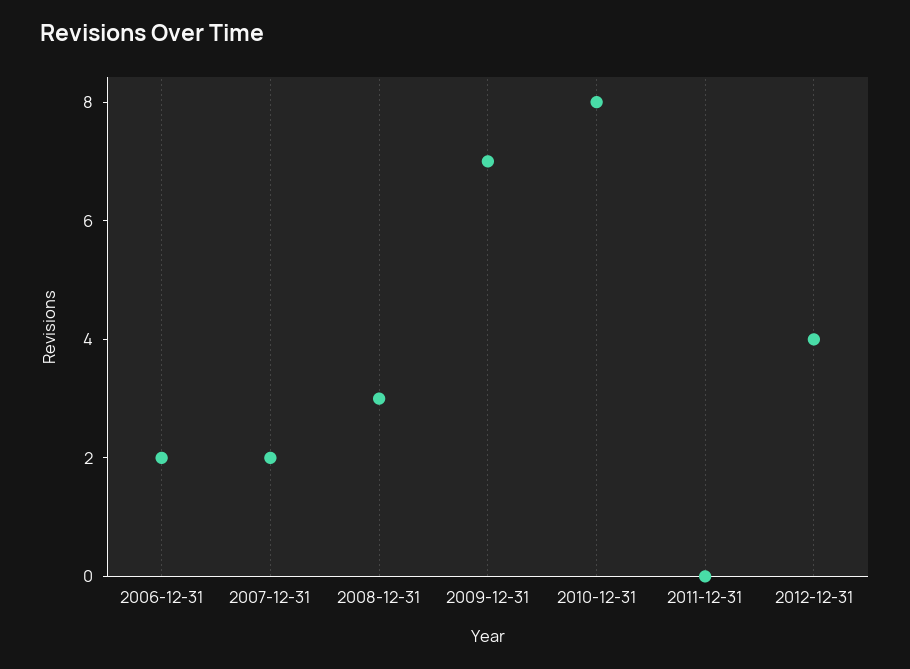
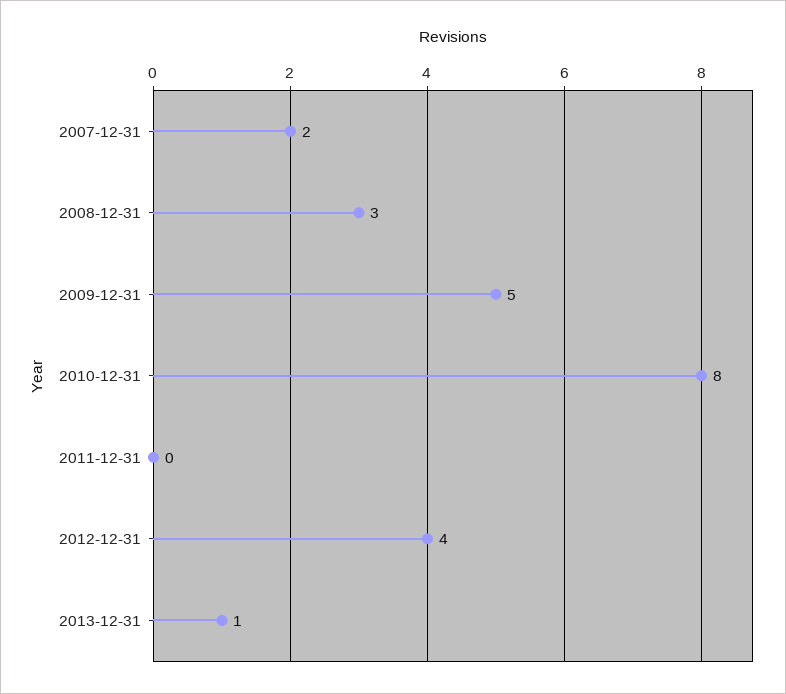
2006-12-31: 2 -> none
2009-12-31: 7 -> 5
2013-12-31: none -> 1

